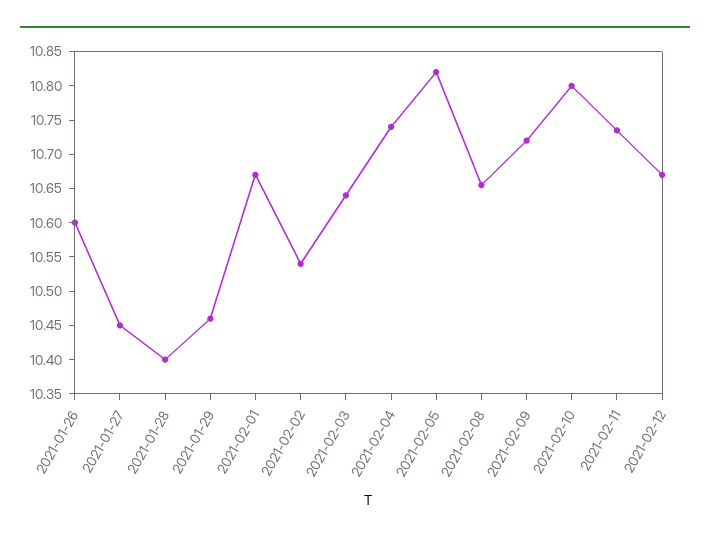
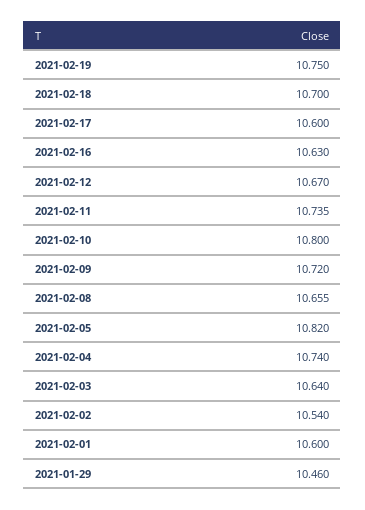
2021-01-26: 10.6 -> none
2021-01-27: 10.45 -> none
2021-01-28: 10.4 -> none
2021-02-01: 10.675 -> 10.6
2021-02-19: none -> 10.75
2021-02-18: none -> 10.7
2021-02-17: none -> 10.6
2021-02-16: none -> 10.63

